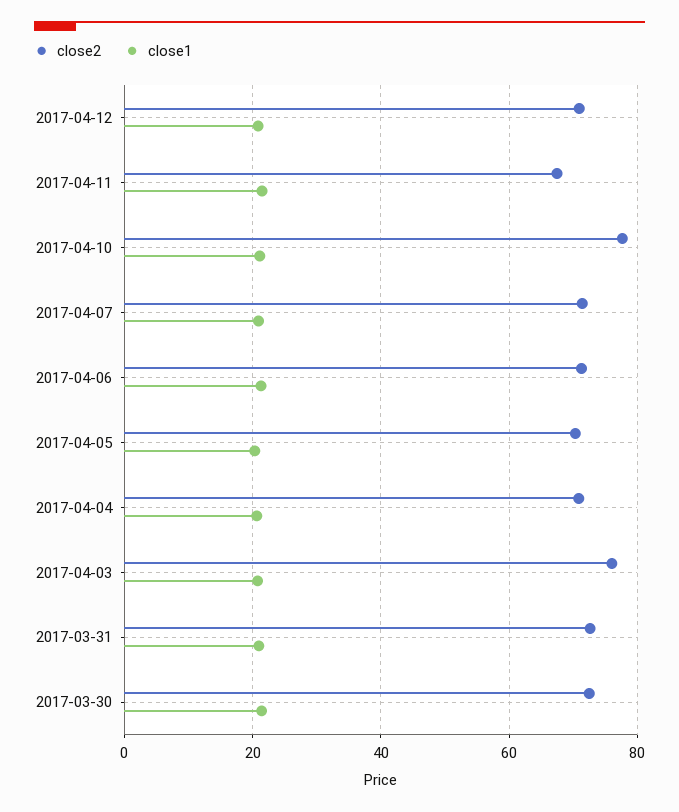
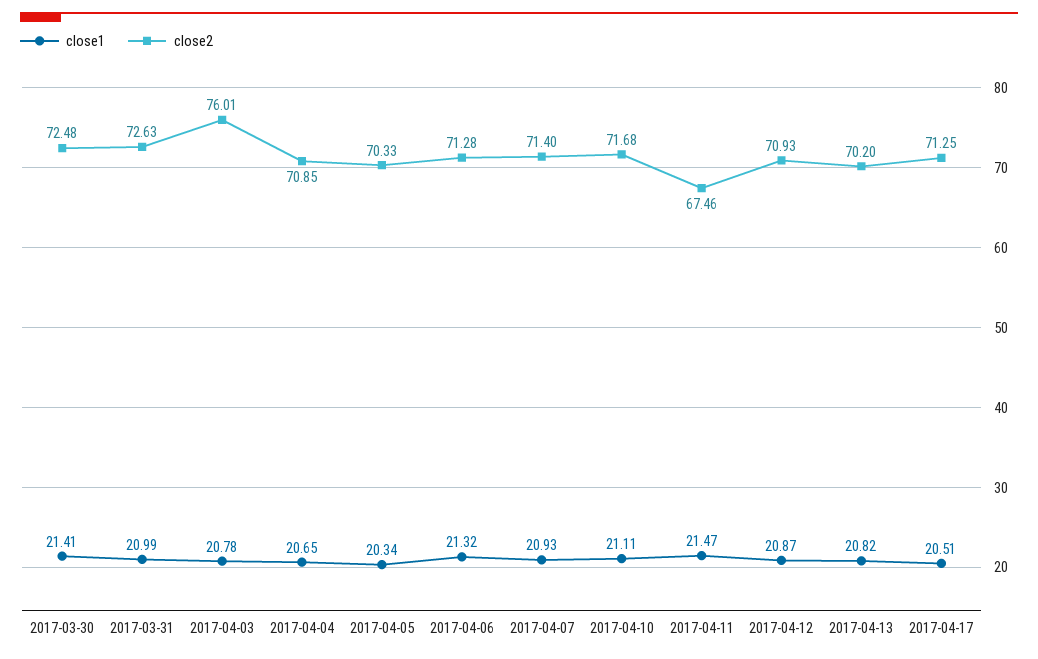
close2, 2017-04-10: 78 -> 71.68
close1, 2017-04-13: none -> 20.82
close2, 2017-04-13: none -> 70.2
close1, 2017-04-17: none -> 20.51
close2, 2017-04-17: none -> 71.25

